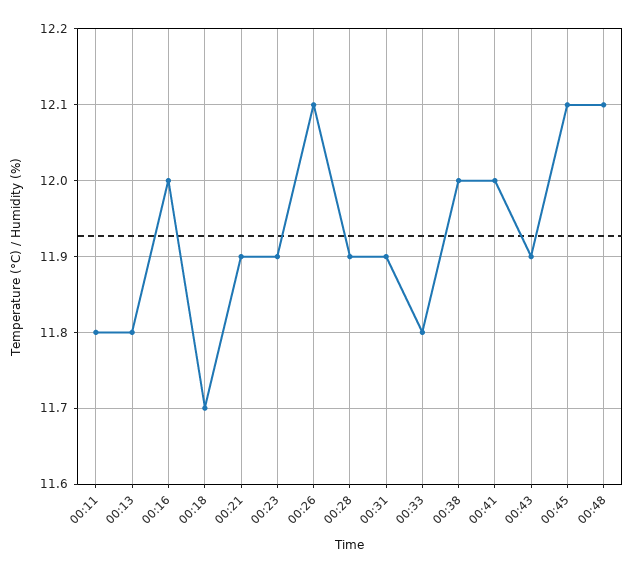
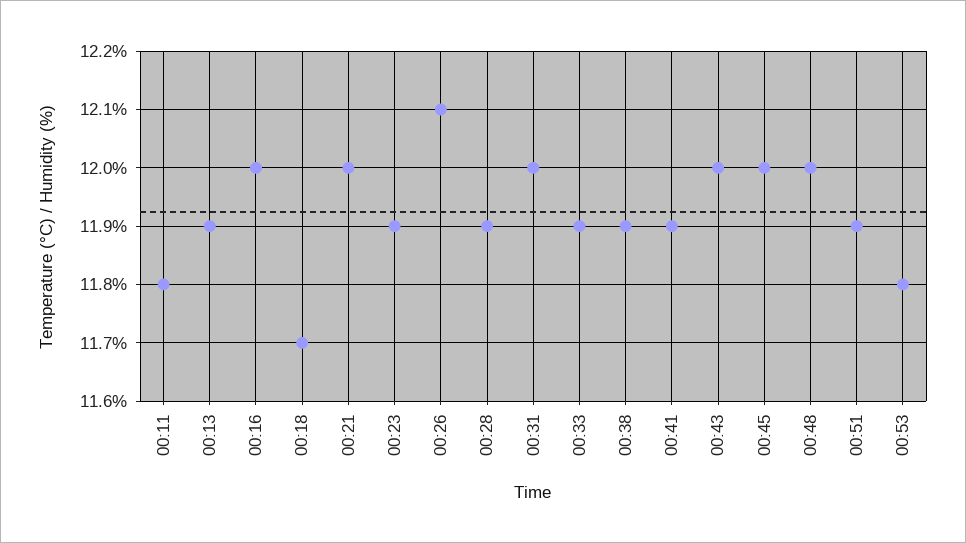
00:13: 11.8 -> 11.9
00:21: 11.9 -> 12
00:31: 11.9 -> 12
00:33: 11.8 -> 11.9
00:38: 12 -> 11.9
00:41: 12 -> 11.9
00:43: 11.9 -> 12
00:45: 12.1 -> 12
00:48: 12.1 -> 12
00:51: none -> 11.9
00:53: none -> 11.8

